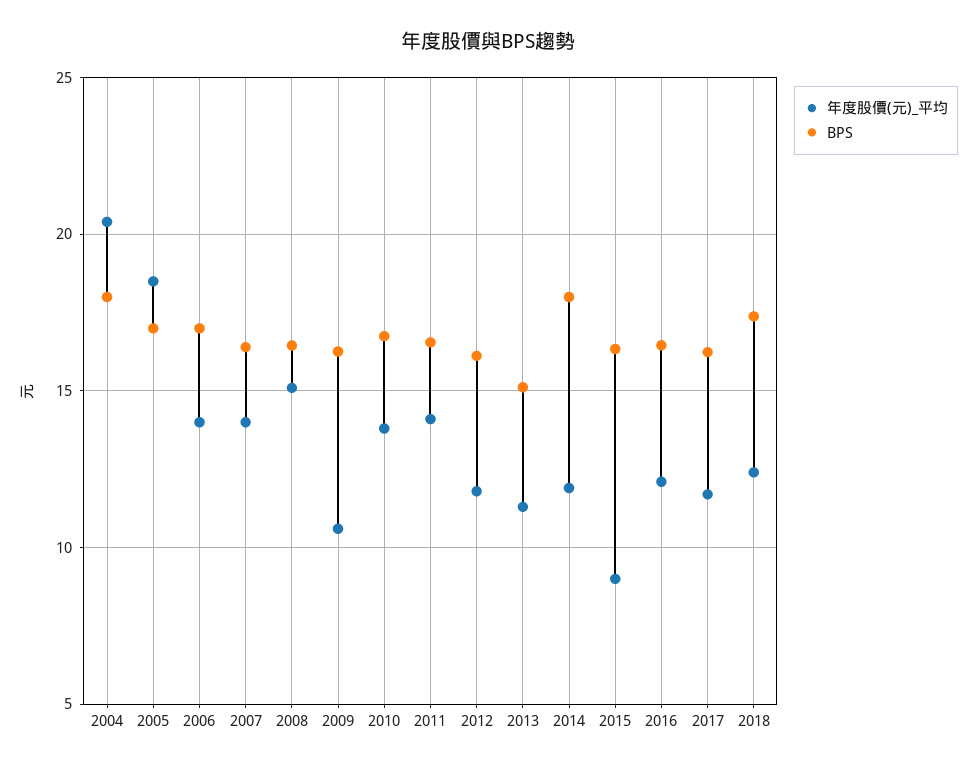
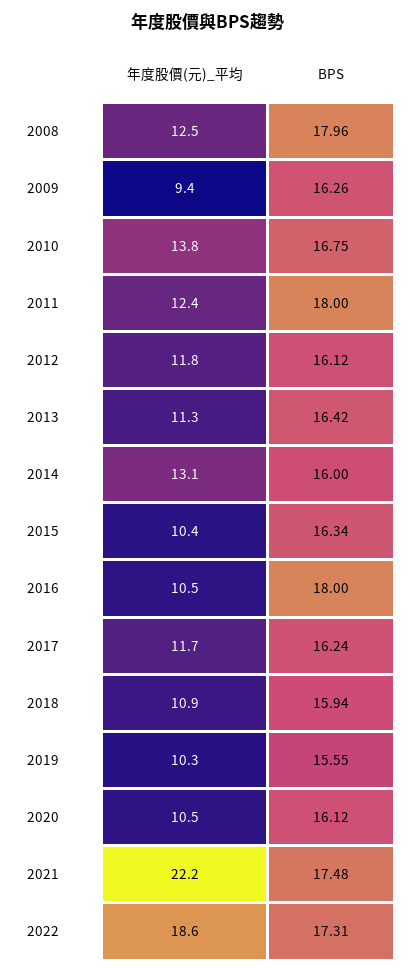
年度股價(元)_平均, 2004: 20.5 -> none
BPS, 2004: 18 -> none
年度股價(元)_平均, 2005: 18.5 -> none
BPS, 2005: 17 -> none
年度股價(元)_平均, 2006: 14 -> none
BPS, 2006: 17 -> none
年度股價(元)_平均, 2007: 14 -> none
BPS, 2007: 16.5 -> none
年度股價(元)_平均, 2008: 15 -> 12.5
BPS, 2008: 16.5 -> 17.96
年度股價(元)_平均, 2009: 10.5 -> 9.4
年度股價(元)_平均, 2011: 14 -> 12.4
BPS, 2011: 16.5 -> 18
BPS, 2013: 15 -> 16.42
年度股價(元)_平均, 2014: 12 -> 13.1
BPS, 2014: 18 -> 16
年度股價(元)_平均, 2015: 9 -> 10.4
年度股價(元)_平均, 2016: 12 -> 10.5
BPS, 2016: 16.5 -> 18
年度股價(元)_平均, 2018: 12.5 -> 10.9
BPS, 2018: 17.5 -> 15.94
年度股價(元)_平均, 2019: none -> 10.3
BPS, 2019: none -> 15.55
年度股價(元)_平均, 2020: none -> 10.5
BPS, 2020: none -> 16.12
年度股價(元)_平均, 2021: none -> 22.2
BPS, 2021: none -> 17.48
年度股價(元)_平均, 2022: none -> 18.6
BPS, 2022: none -> 17.31

